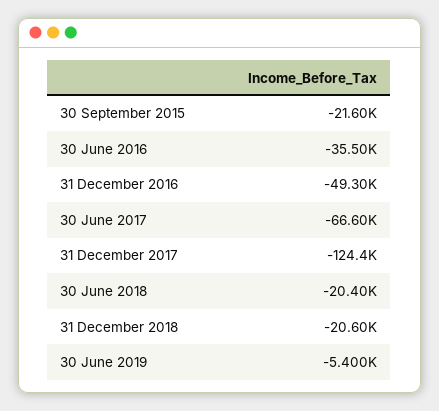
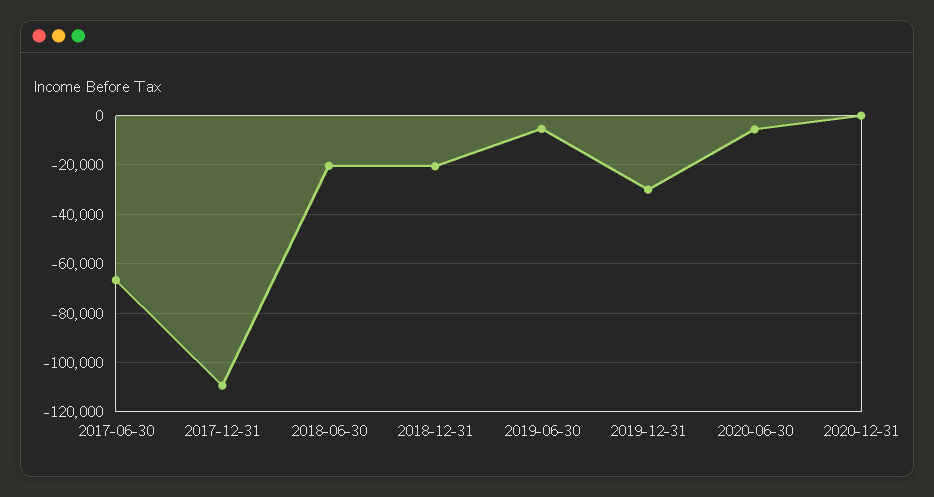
30 September 2015: -21600 -> none
30 June 2016: -35500 -> none
31 December 2016: -49300 -> none
31 December 2017: -124400 -> -110000
2019-12-31: none -> -30000
2020-06-30: none -> -5000
2020-12-31: none -> 0

